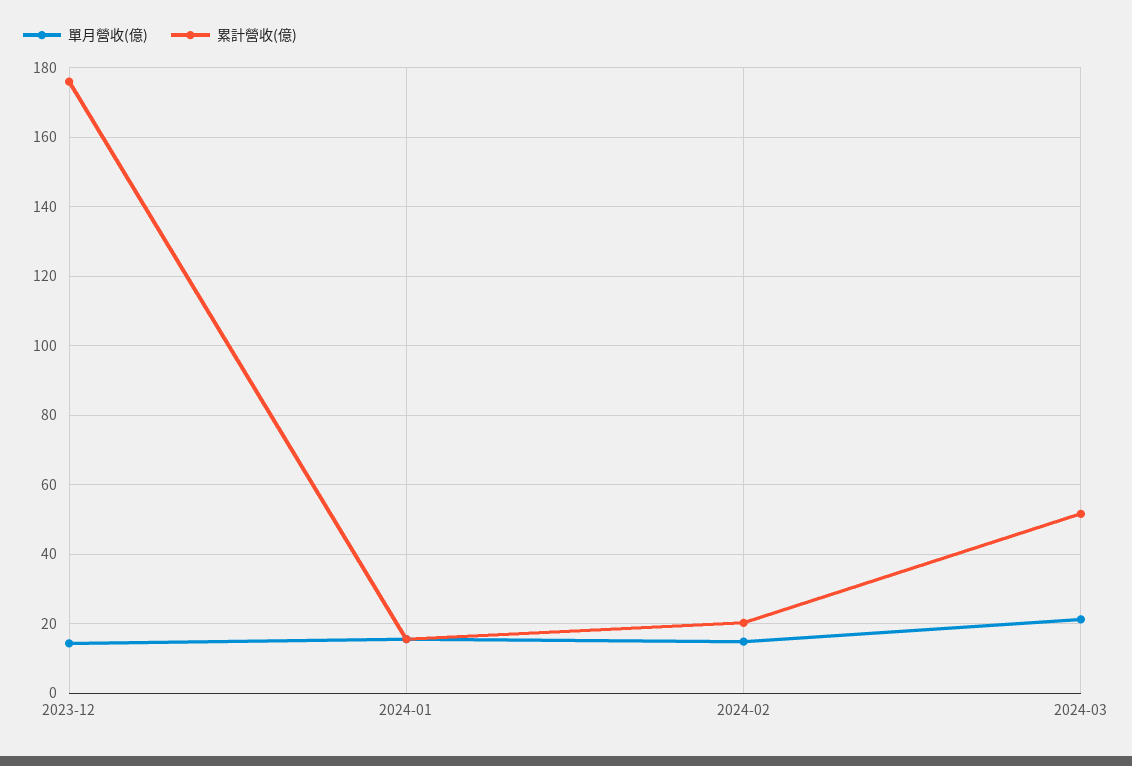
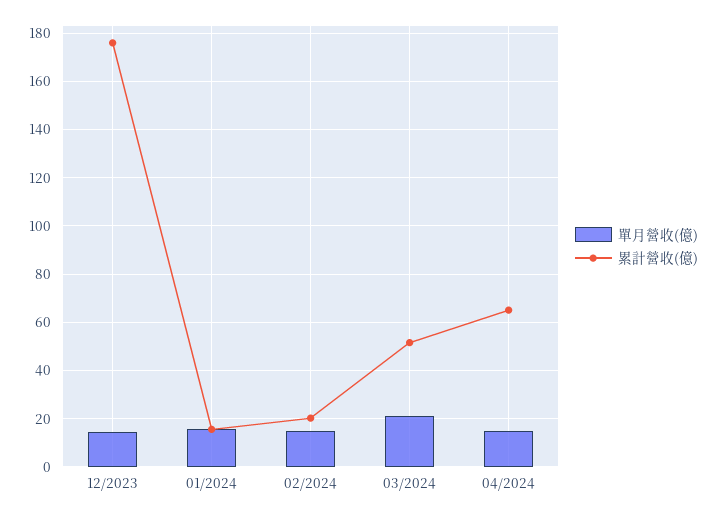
單月營收(億), 04/2024: none -> 15
累計營收(億), 04/2024: none -> 65

